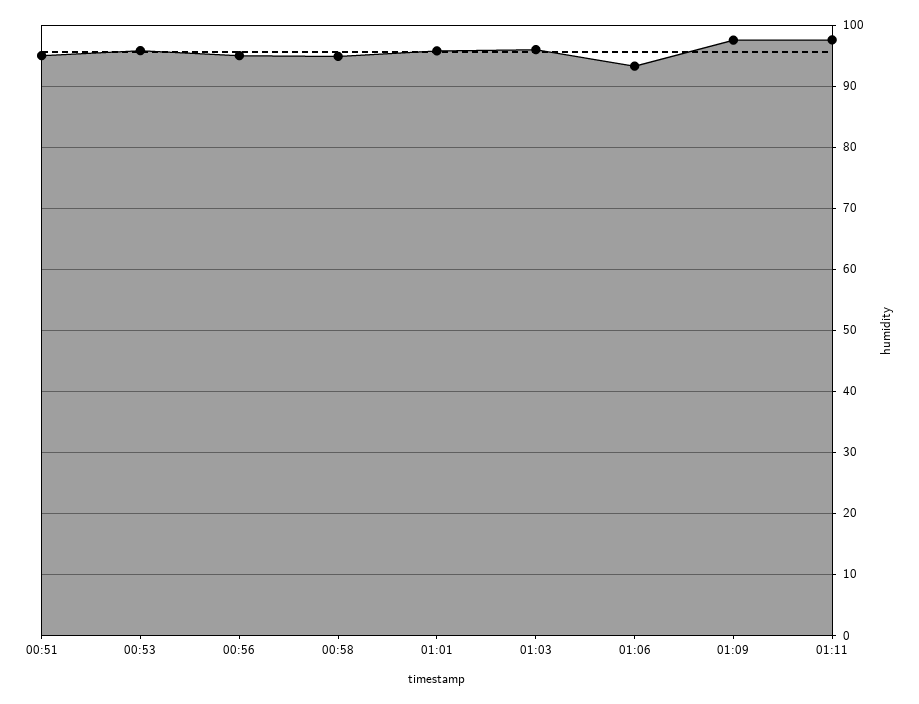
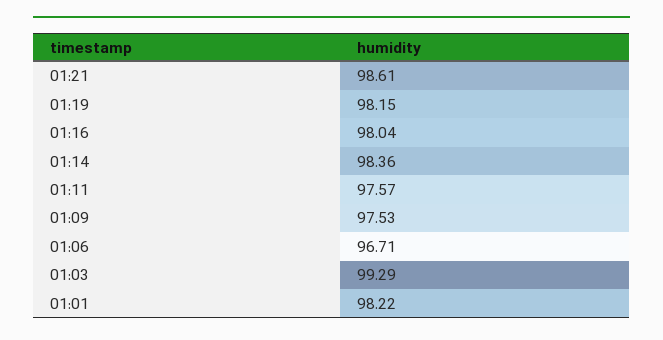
00:51: 95 -> none
00:53: 96 -> none
00:56: 95 -> none
00:58: 95 -> none
01:01: 96 -> 98.22
01:03: 96 -> 99.29
01:06: 93 -> 96.71
01:21: none -> 98.61
01:19: none -> 98.15
01:16: none -> 98.04
01:14: none -> 98.36

